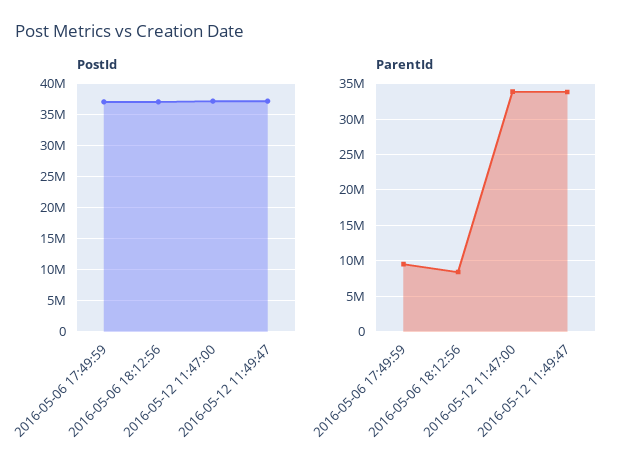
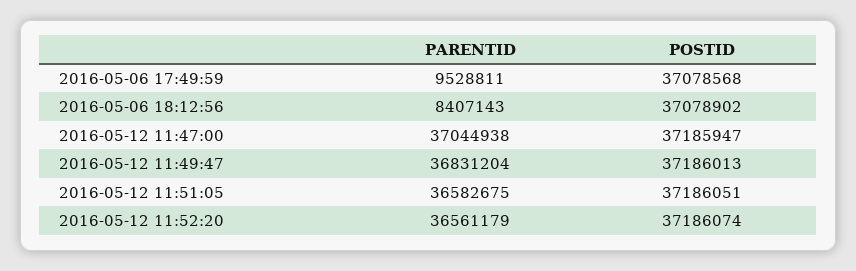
ParentId, 2016-05-12 11:47:00: 34000000 -> 37044938
ParentId, 2016-05-12 11:49:47: 34000000 -> 36831204
ParentId, 2016-05-12 11:51:05: none -> 36582675
PostId, 2016-05-12 11:51:05: none -> 37186051
ParentId, 2016-05-12 11:52:20: none -> 36561179
PostId, 2016-05-12 11:52:20: none -> 37186074

